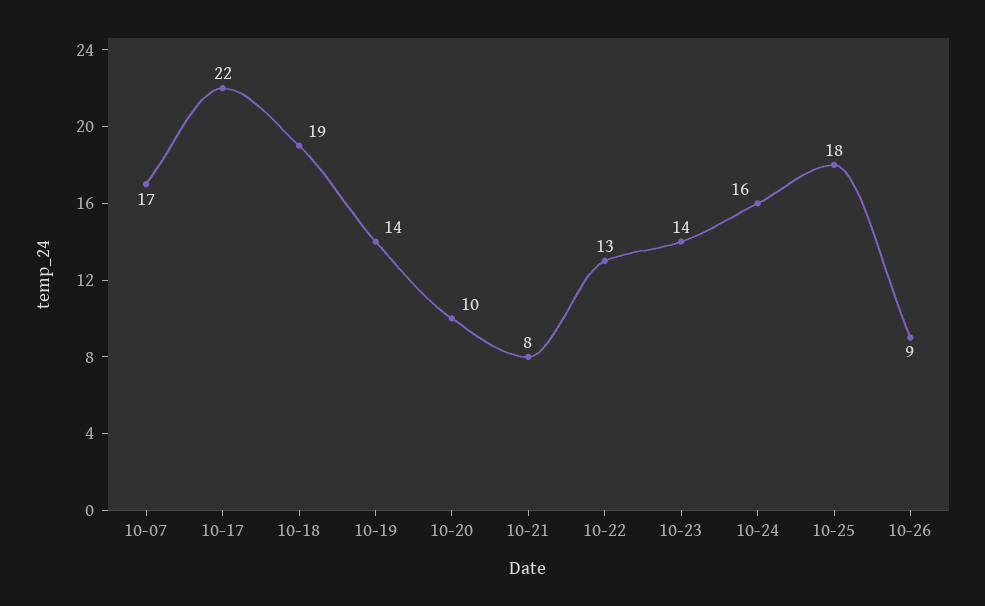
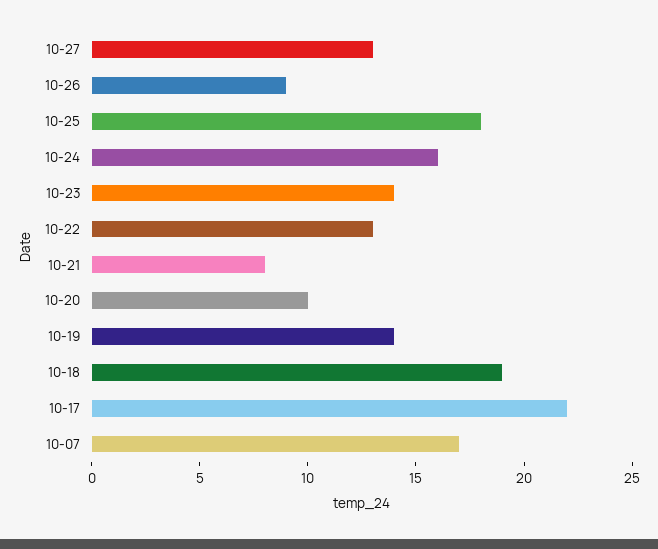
10-27: none -> 13

